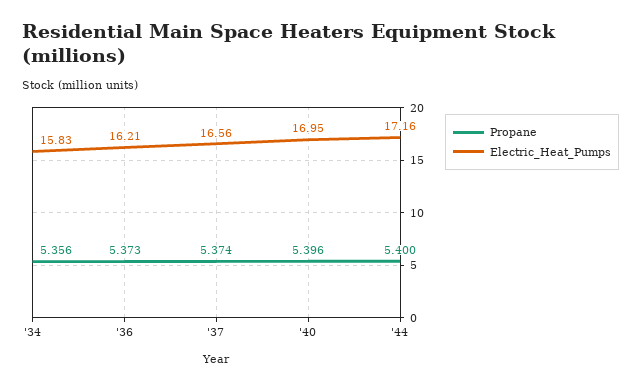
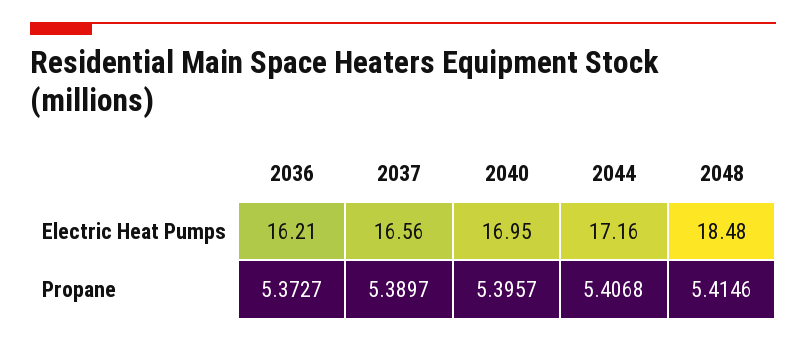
Propane, '34: 5.356 -> none
Electric_Heat_Pumps, '34: 15.83 -> none
Propane, '37: 5.374 -> 5.3897
Propane, '44: 5.4 -> 5.4068
Electric_Heat_Pumps, 2048: none -> 18.48
Propane, 2048: none -> 5.4146

